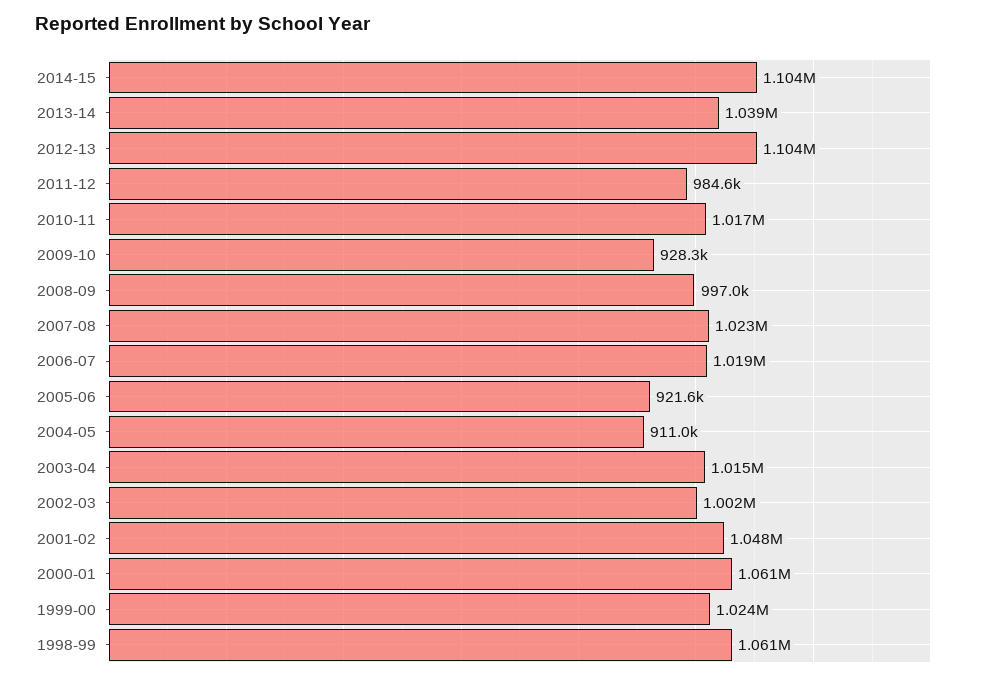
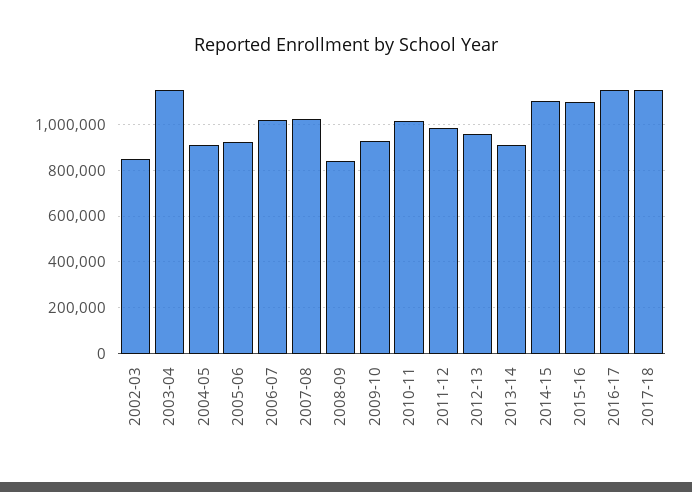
2013-14: 1039000 -> 900000
2012-13: 1104000 -> 950000
2008-09: 997000 -> 850000
2003-04: 1015000 -> 1150000
2002-03: 1002000 -> 850000
2001-02: 1048000 -> none
2000-01: 1061000 -> none
1999-00: 1024000 -> none
1998-99: 1061000 -> none
2015-16: none -> 1100000
2016-17: none -> 1150000
2017-18: none -> 1150000

